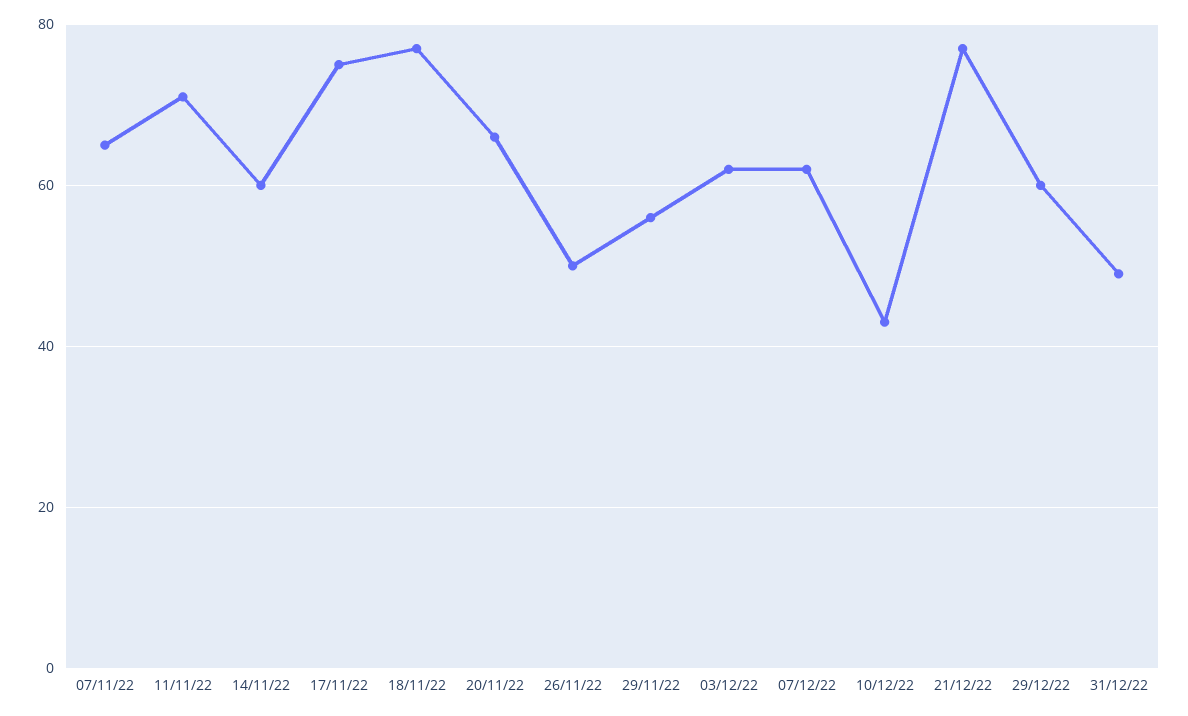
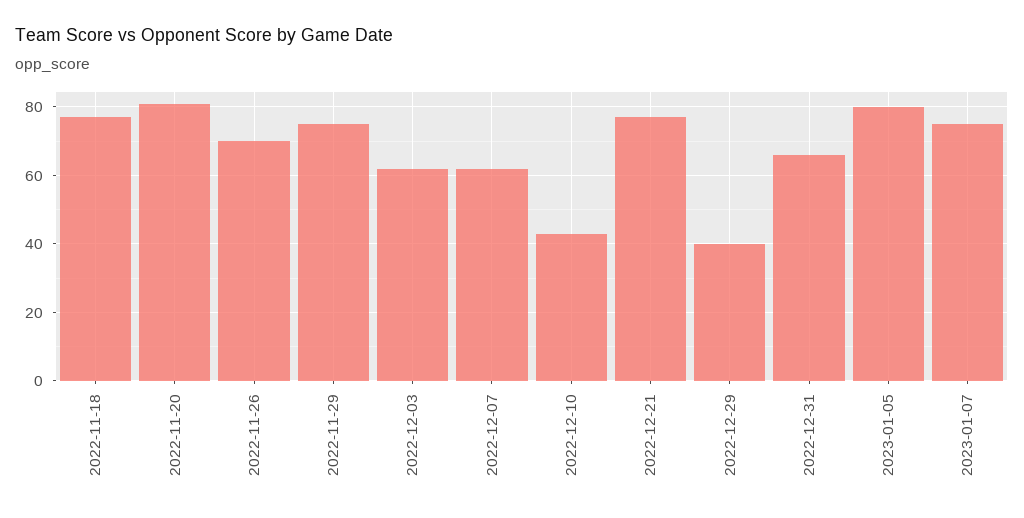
07/11/22: 65 -> none
11/11/22: 70 -> none
14/11/22: 60 -> none
17/11/22: 75 -> none
20/11/22: 65 -> 80
26/11/22: 50 -> 70
29/11/22: 55 -> 75
29/12/22: 60 -> 40
31/12/22: 50 -> 65
2023-01-05: none -> 80
2023-01-07: none -> 75

